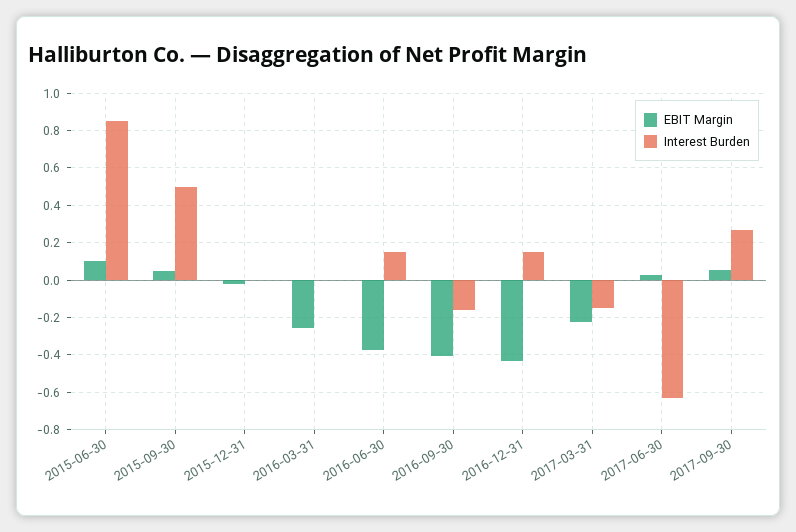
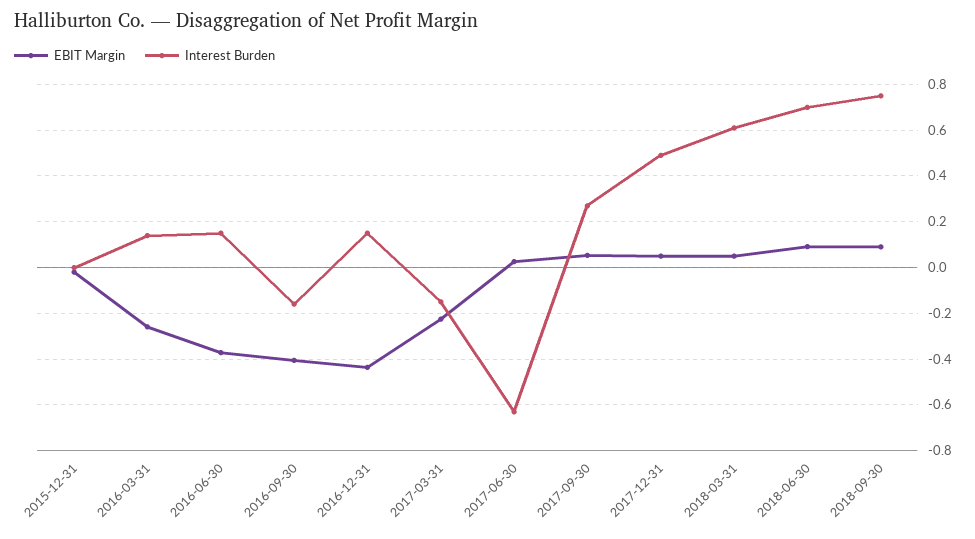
EBIT Margin, 2015-06-30: 0.1 -> none
Interest Burden, 2015-06-30: 0.85 -> none
EBIT Margin, 2015-09-30: 0.05 -> none
Interest Burden, 2015-09-30: 0.5 -> none
Interest Burden, 2016-03-31: 0 -> 0.15
EBIT Margin, 2017-12-31: none -> 0.05
Interest Burden, 2017-12-31: none -> 0.5
EBIT Margin, 2018-03-31: none -> 0.05
Interest Burden, 2018-03-31: none -> 0.6
EBIT Margin, 2018-06-30: none -> 0.1
Interest Burden, 2018-06-30: none -> 0.7
EBIT Margin, 2018-09-30: none -> 0.1
Interest Burden, 2018-09-30: none -> 0.75

